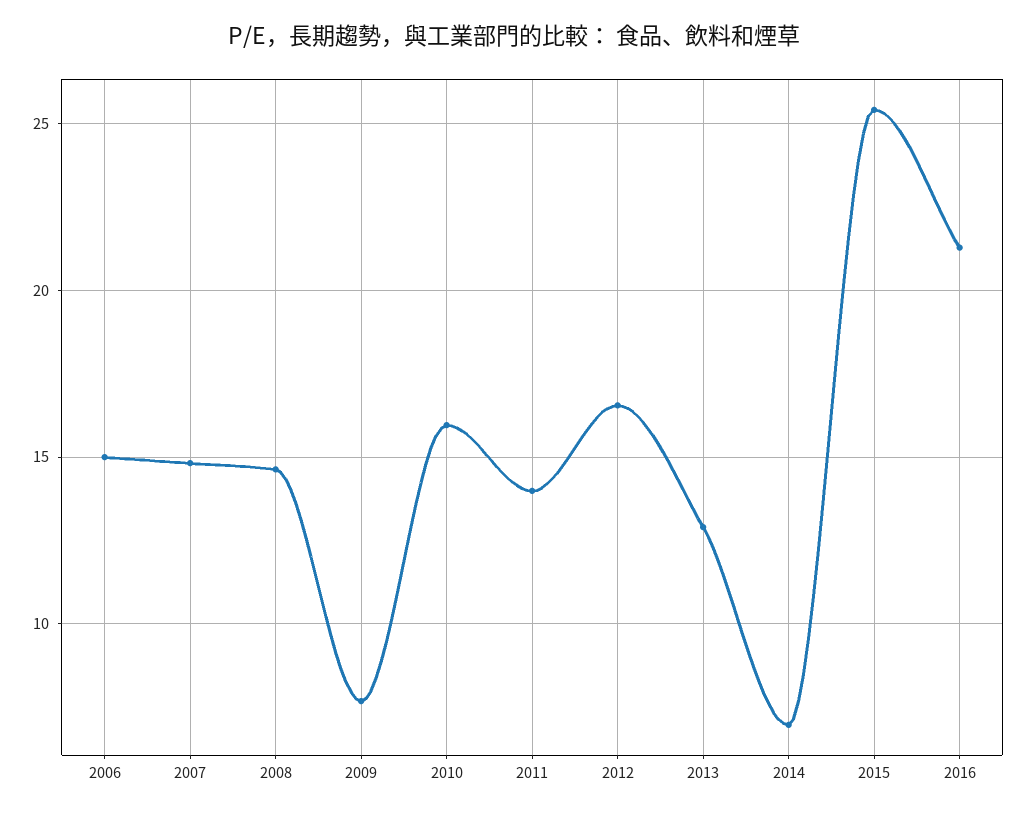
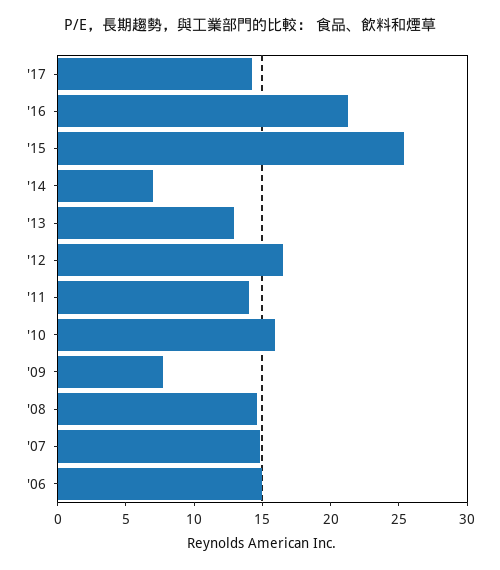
'17: none -> 14

